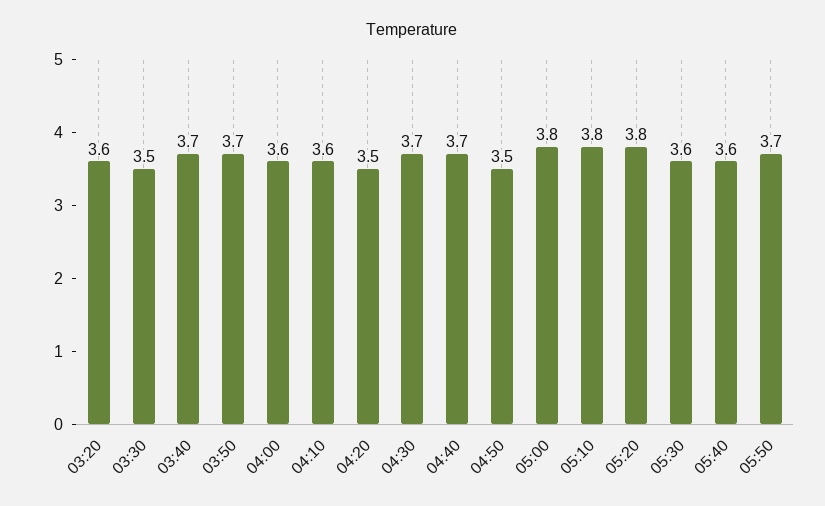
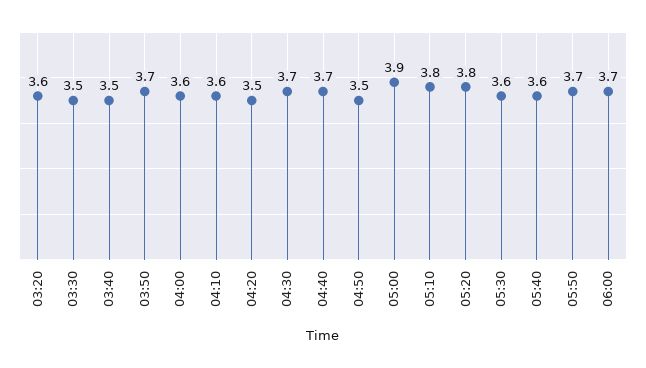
03:40: 3.7 -> 3.5
05:00: 3.8 -> 3.9
06:00: none -> 3.7

